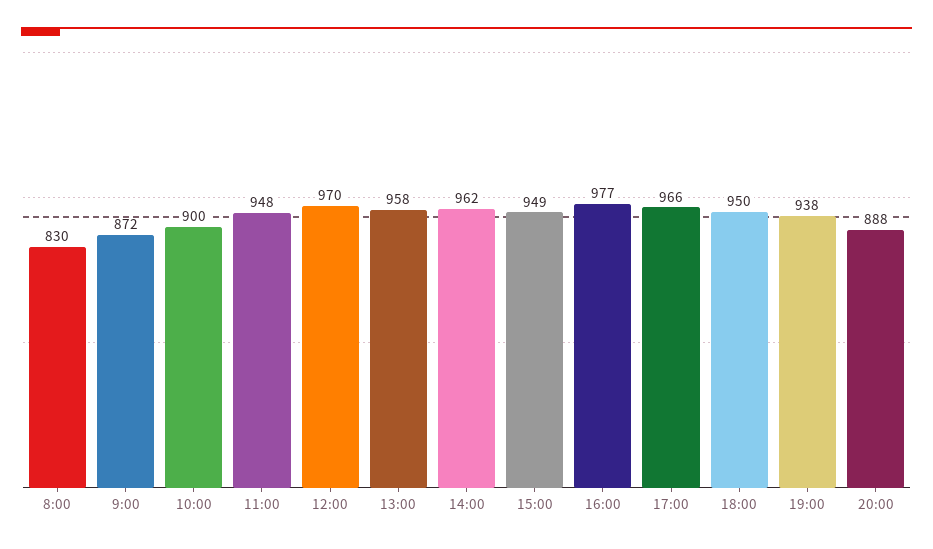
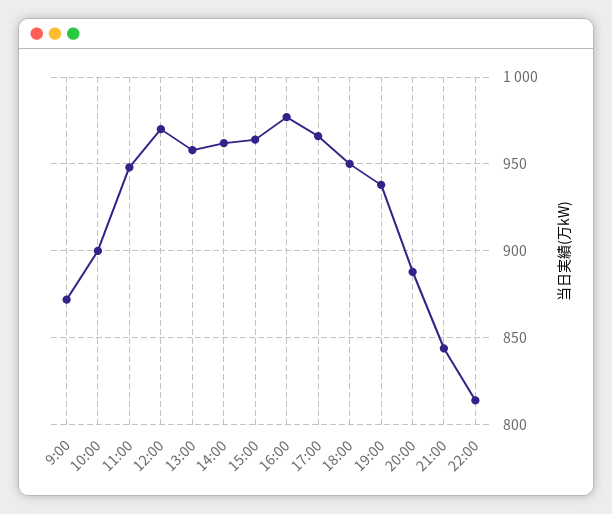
8:00: 830 -> none
15:00: 949 -> 965
21:00: none -> 845
22:00: none -> 815

